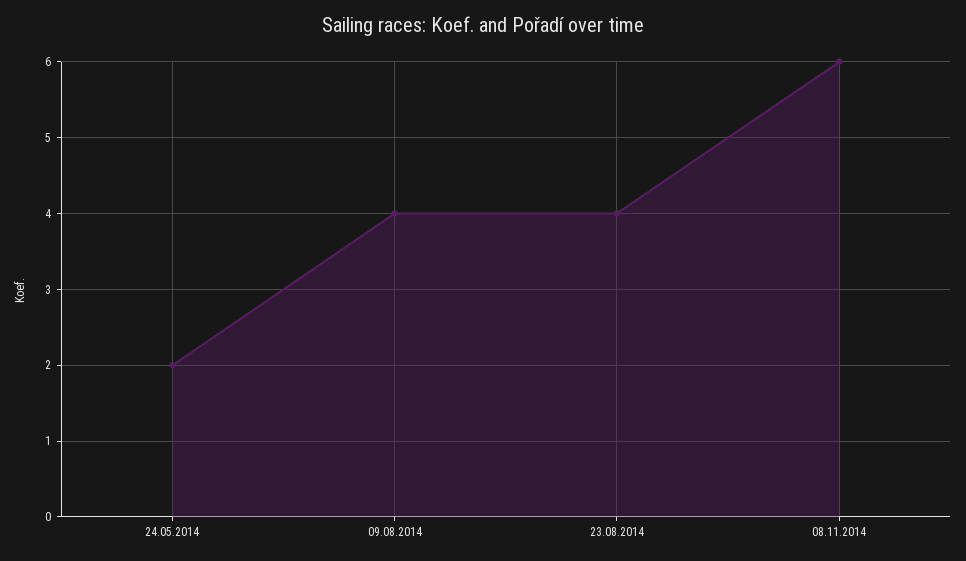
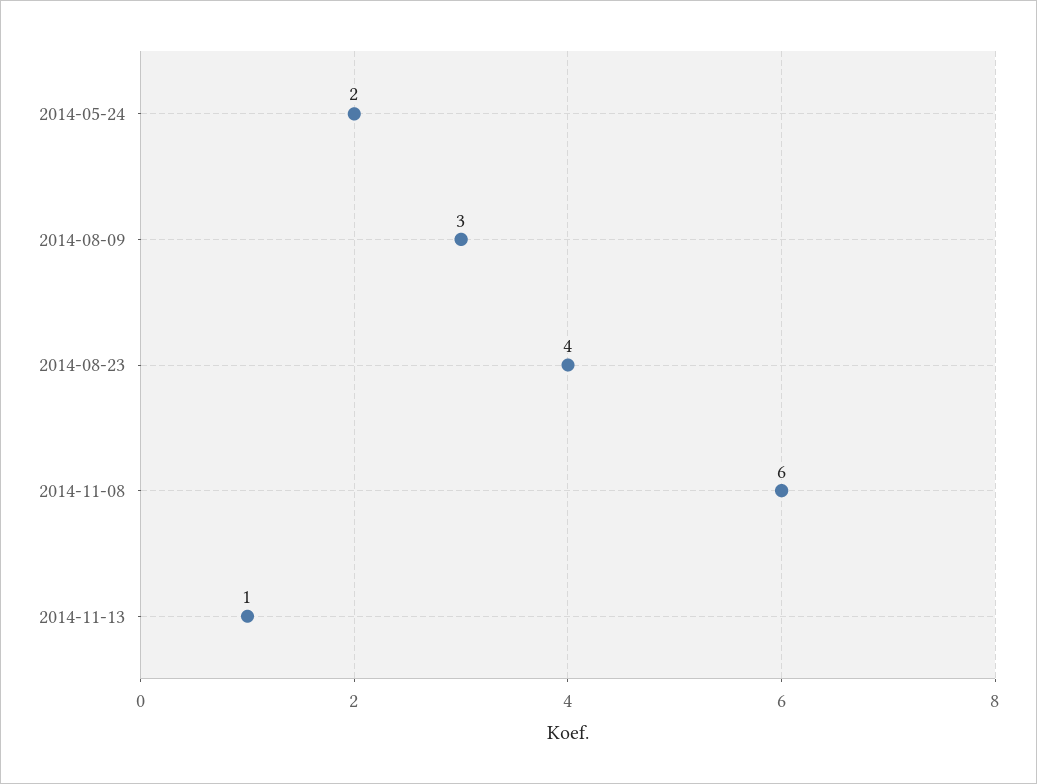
09.08.2014: 4 -> 3
2014-11-13: none -> 1

